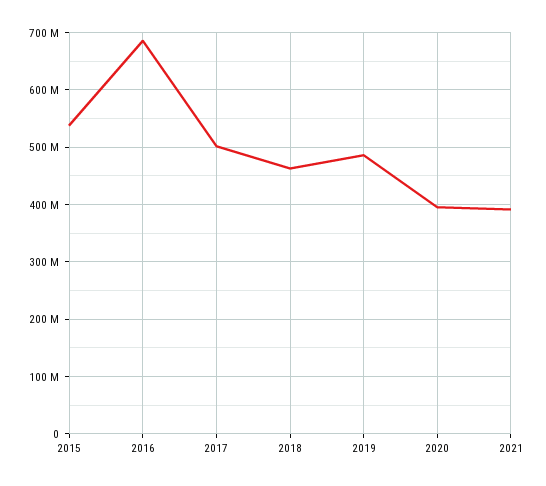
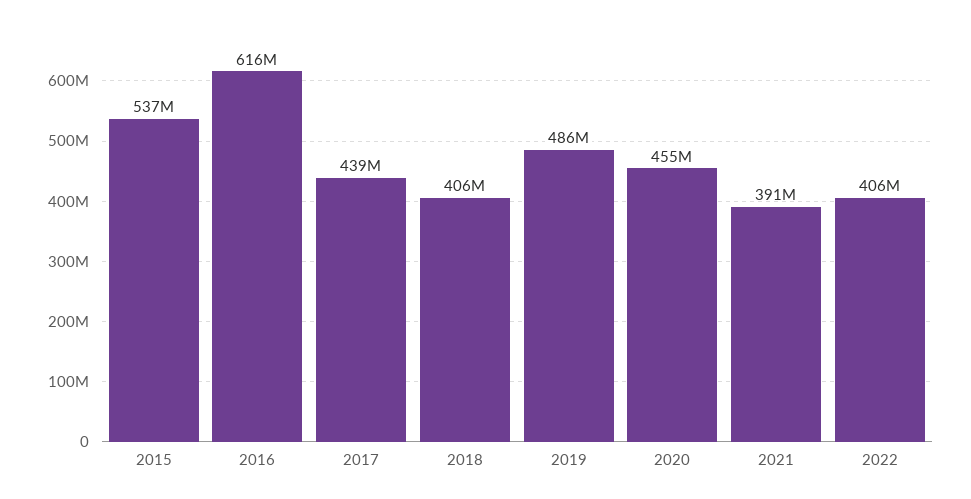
2016: 680000000 -> 616000000
2017: 500000000 -> 439000000
2018: 460000000 -> 406000000
2020: 400000000 -> 455000000
2022: none -> 406000000

